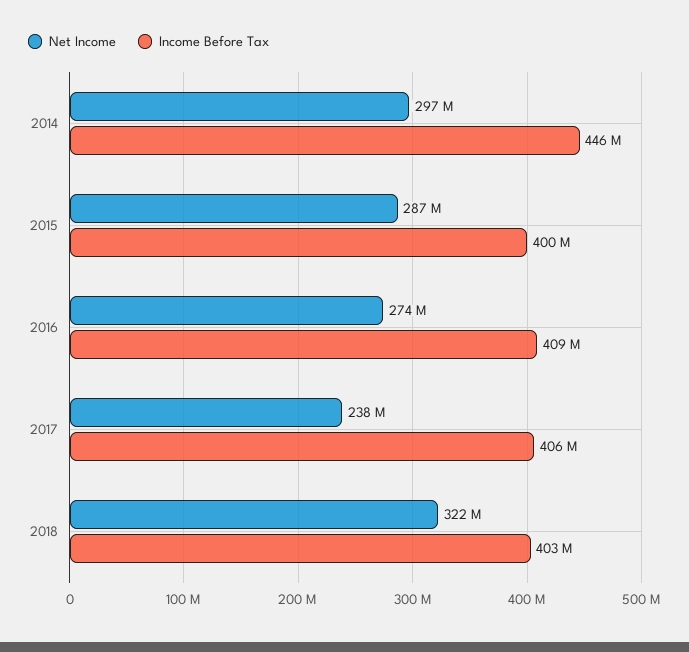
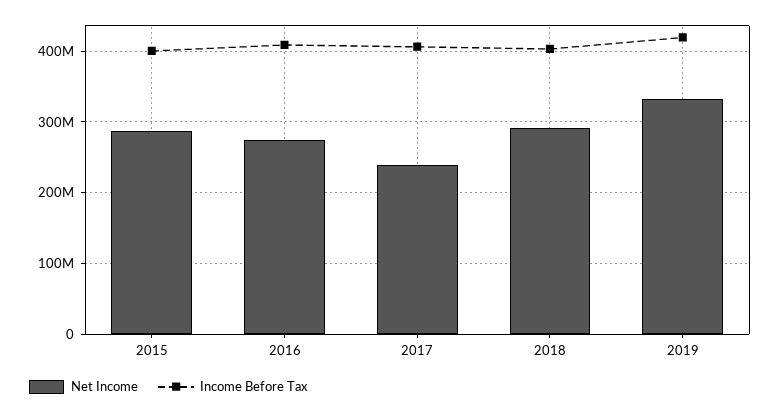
Net Income, 2014: 297000000 -> none
Income Before Tax, 2014: 446000000 -> none
Net Income, 2018: 322000000 -> 290000000
Net Income, 2019: none -> 330000000
Income Before Tax, 2019: none -> 420000000

